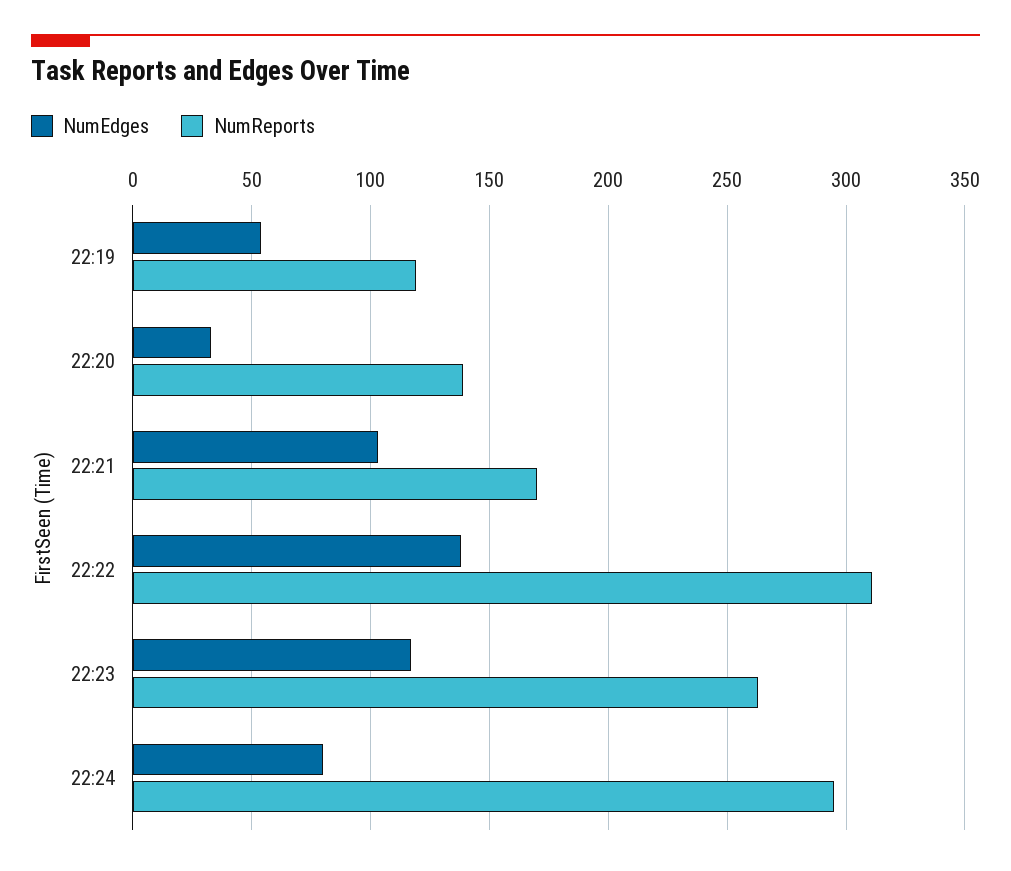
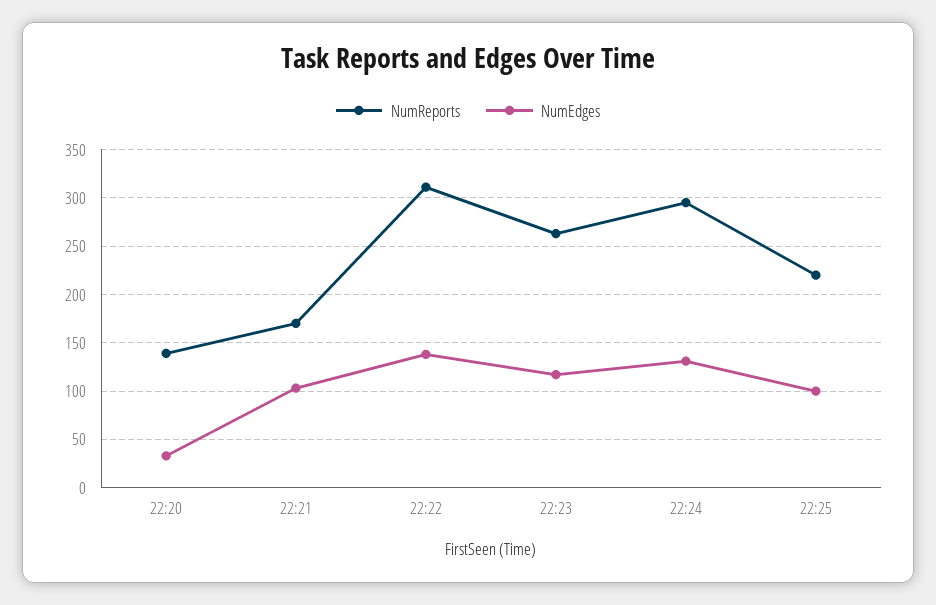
NumEdges, 22:19: 55 -> none
NumReports, 22:19: 120 -> none
NumEdges, 22:24: 80 -> 130
NumReports, 22:25: none -> 220
NumEdges, 22:25: none -> 100

